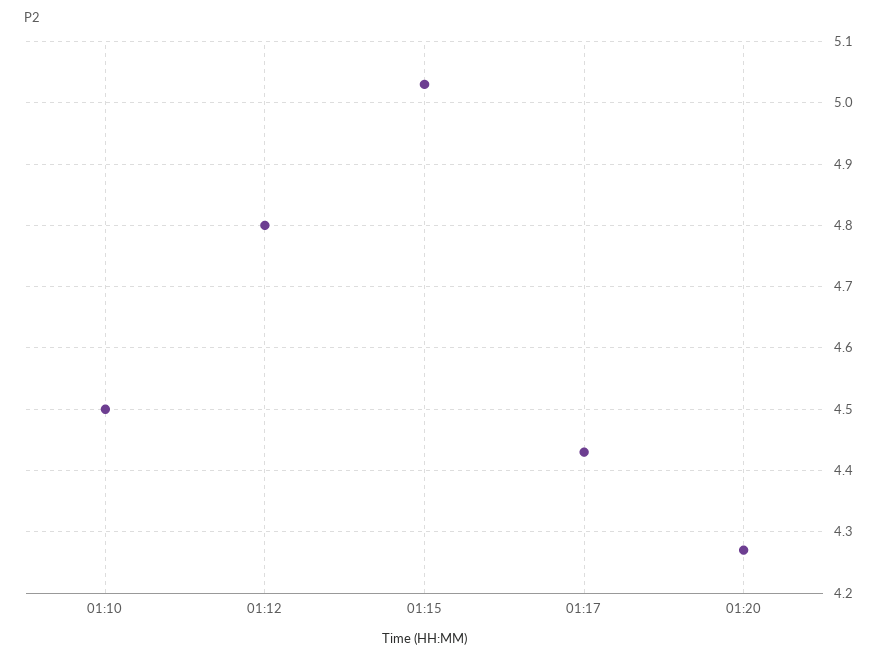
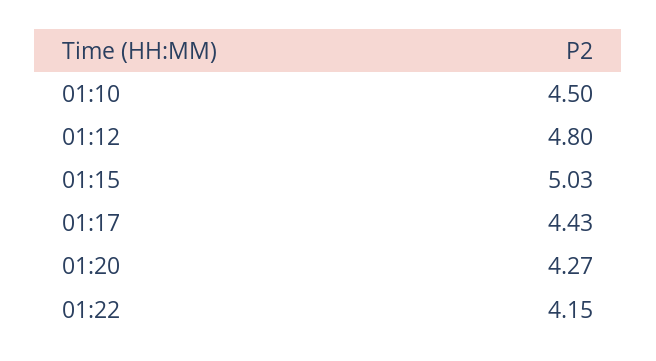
01:22: none -> 4.15

